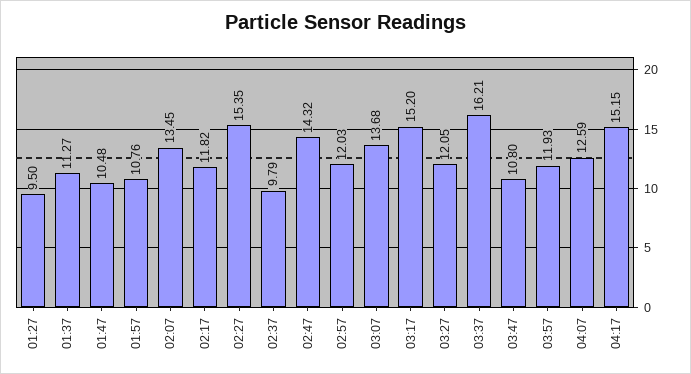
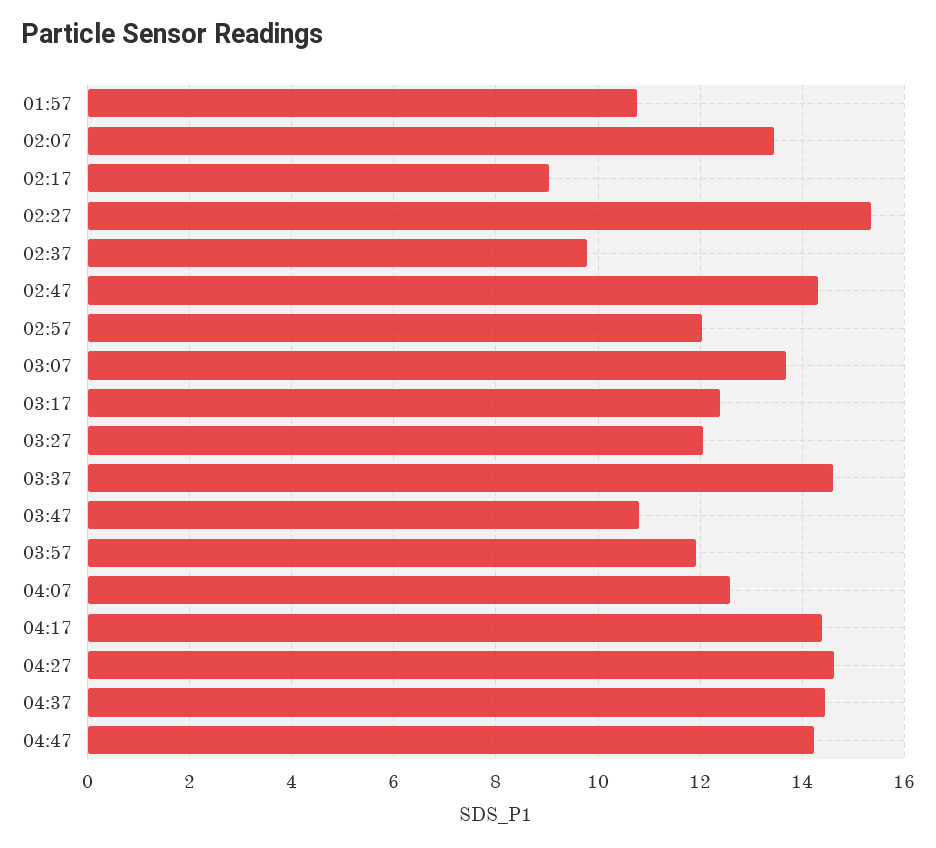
01:27: 9.5 -> none
01:37: 11.27 -> none
01:47: 10.48 -> none
02:17: 11.82 -> 9
03:17: 15.2 -> 12.4
03:37: 16.21 -> 14.6
04:17: 15.15 -> 14.4
04:27: none -> 14.6
04:37: none -> 14.4
04:47: none -> 14.2

